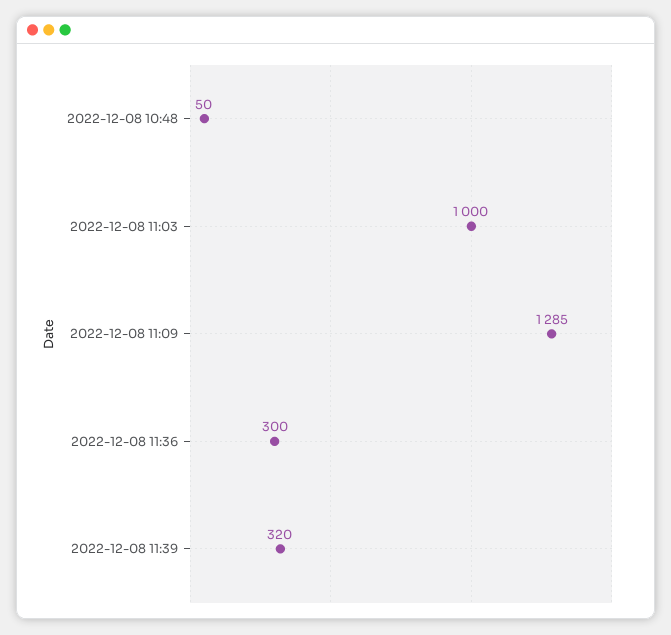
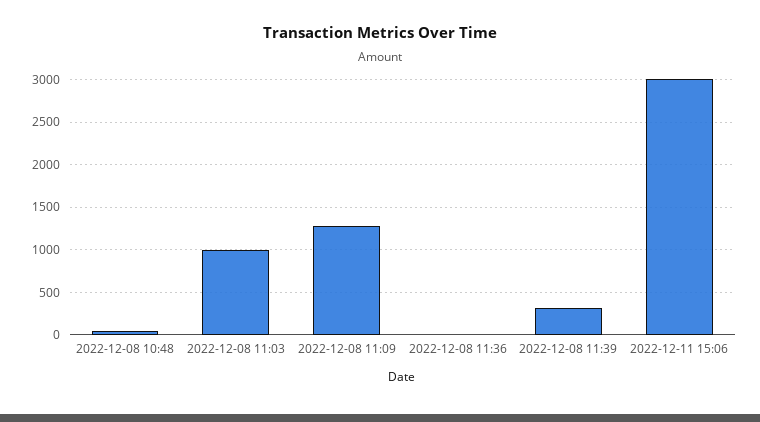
2022-12-08 11:36: 300 -> 0
2022-12-11 15:06: none -> 3000

